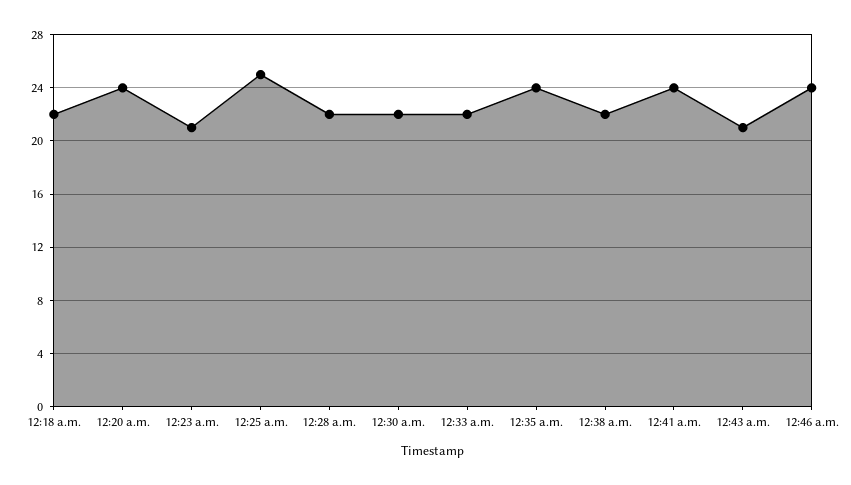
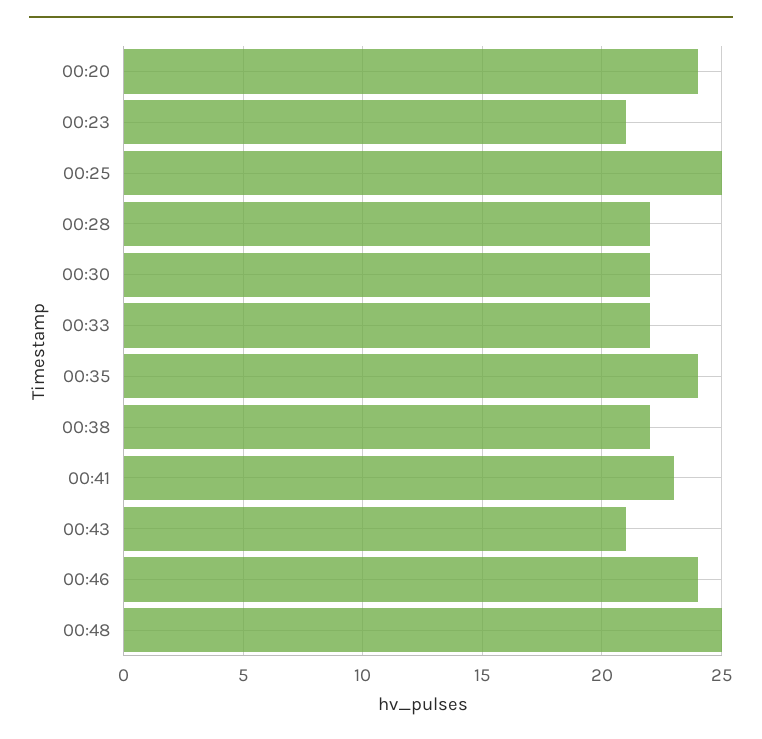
12:18 a.m.: 22 -> none
12:41 a.m.: 24 -> 23
00:48: none -> 25

